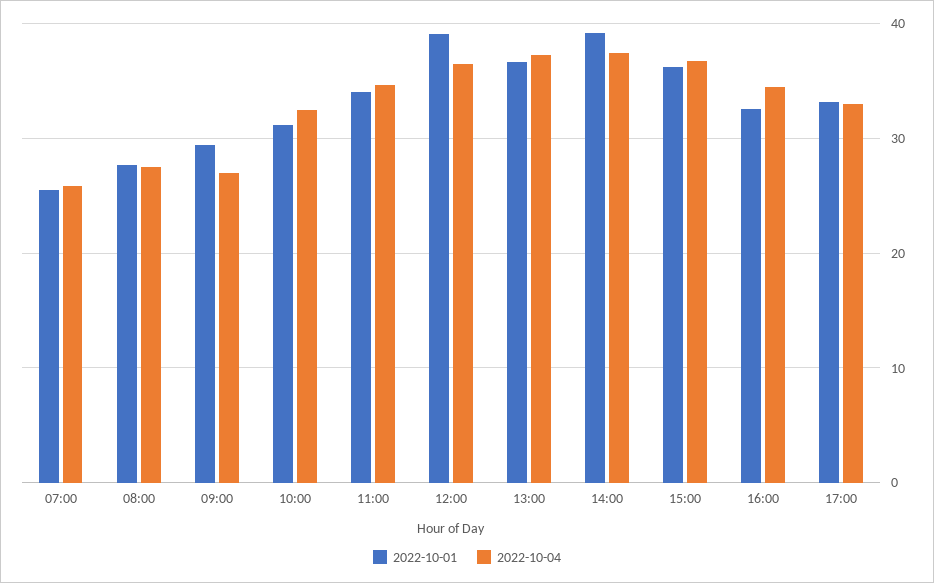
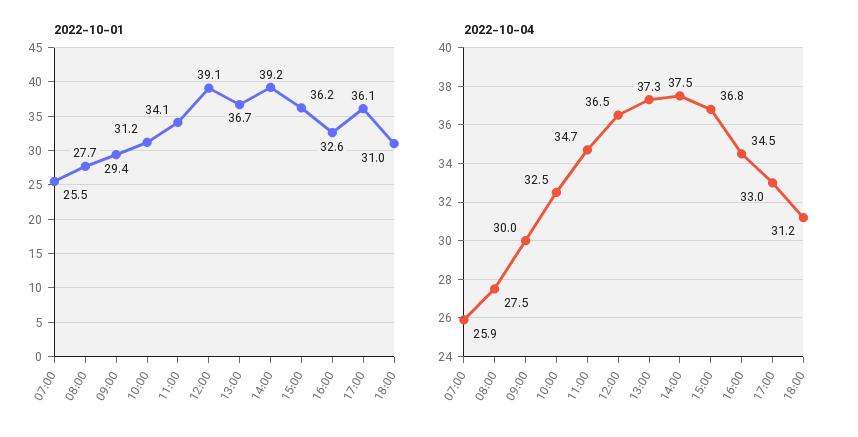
2022-10-04, 09:00: 27 -> 30
2022-10-01, 17:00: 33 -> 36.1
2022-10-01, 18:00: none -> 31
2022-10-04, 18:00: none -> 31.2

